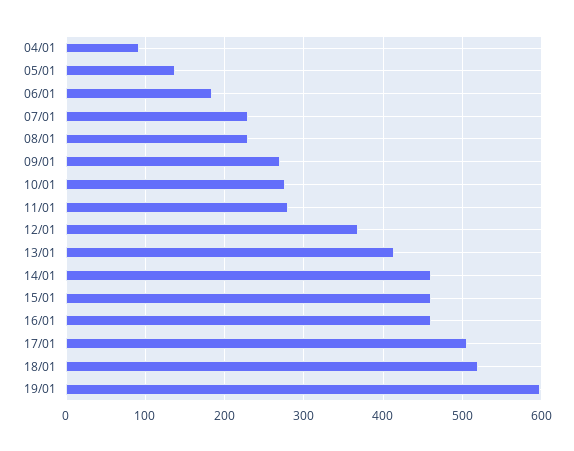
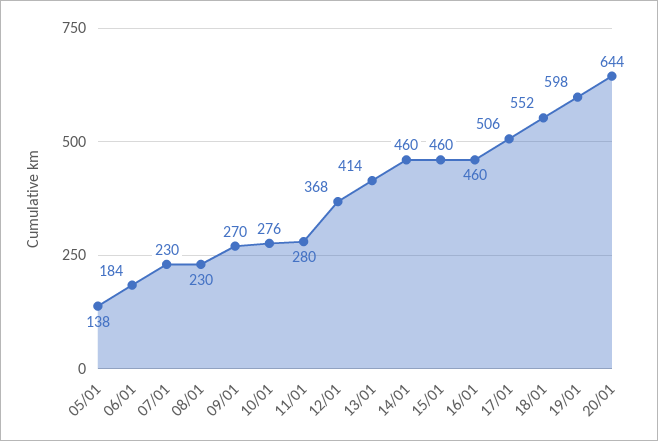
04/01: 90 -> none
18/01: 520 -> 552
20/01: none -> 644

